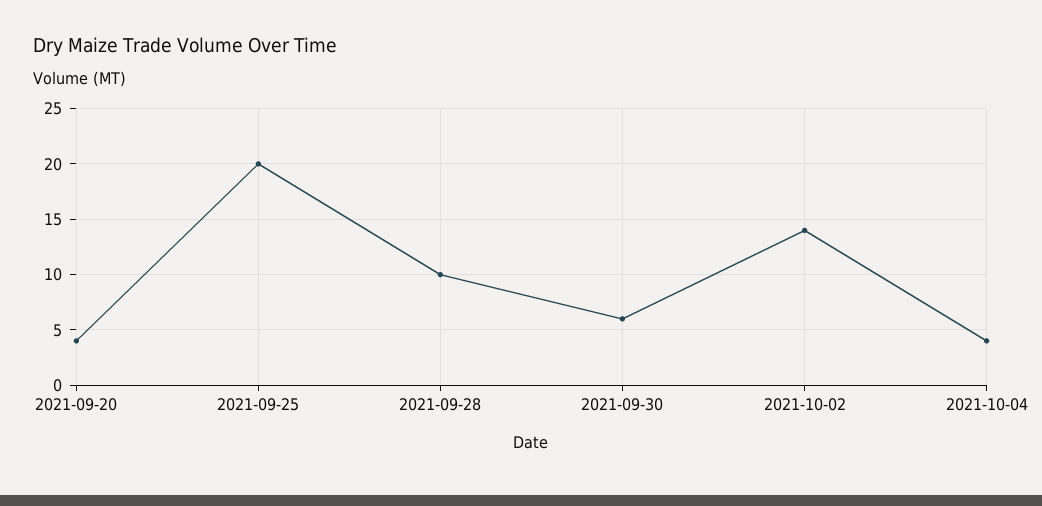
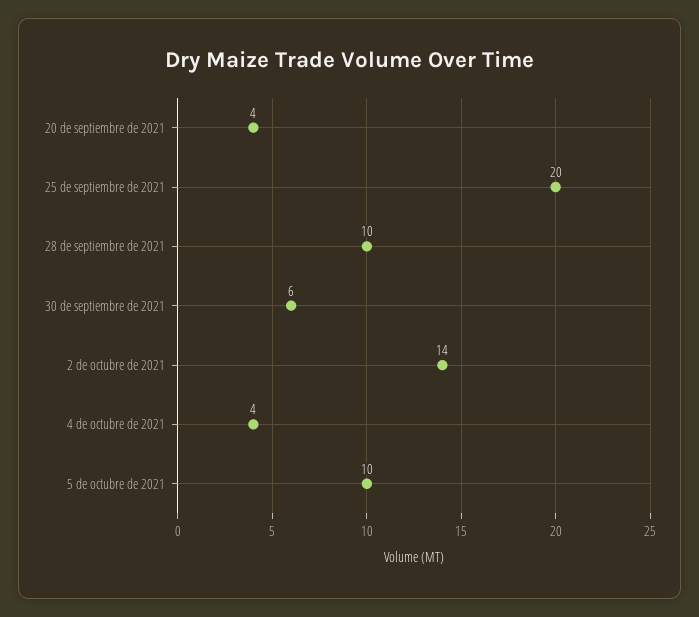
5 de octubre de 2021: none -> 10

